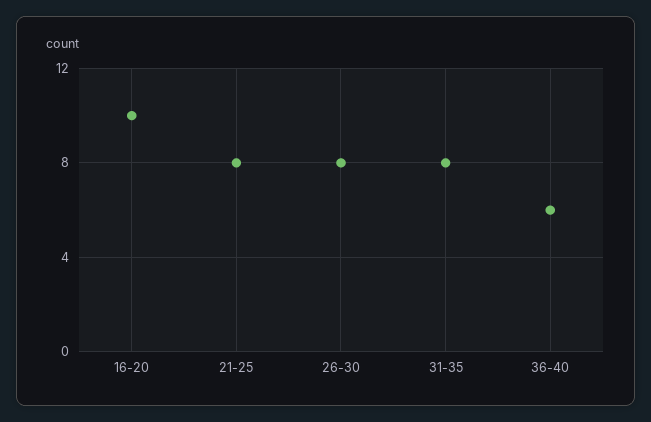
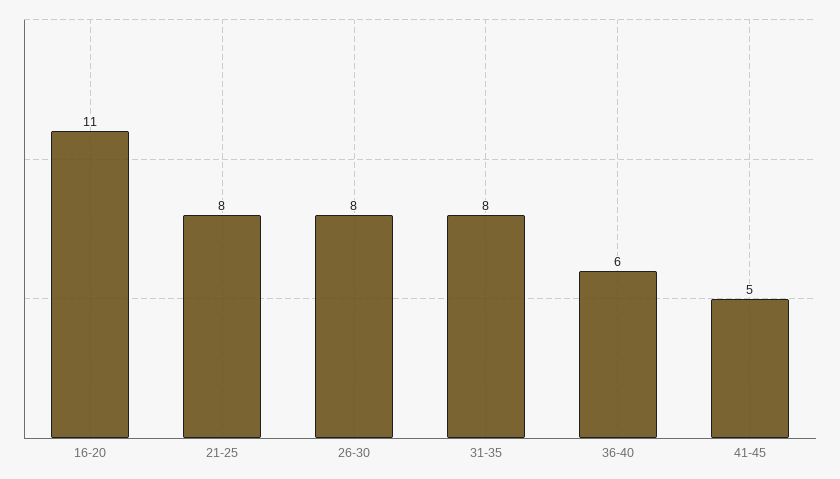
16-20: 10 -> 11
41-45: none -> 5

